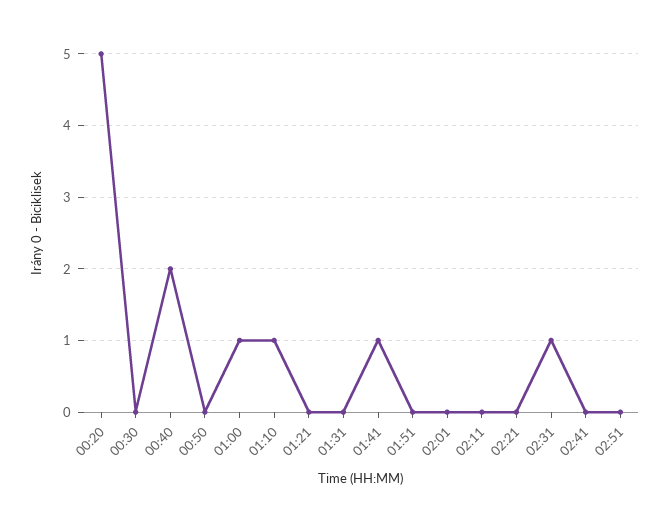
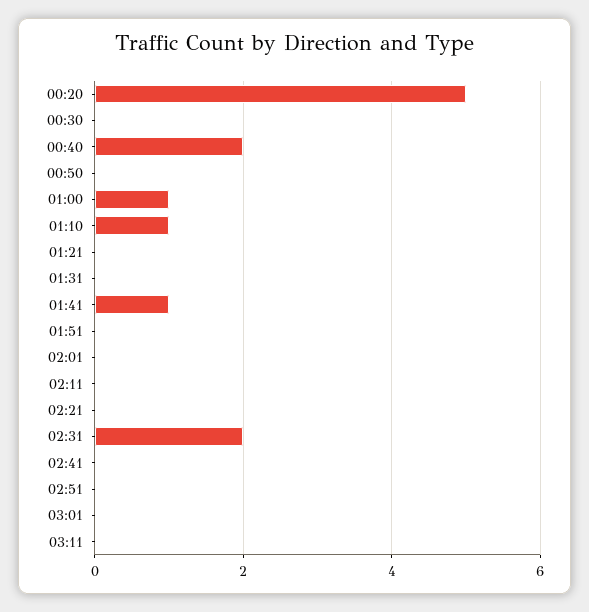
02:31: 1 -> 2
03:01: none -> 0
03:11: none -> 0

